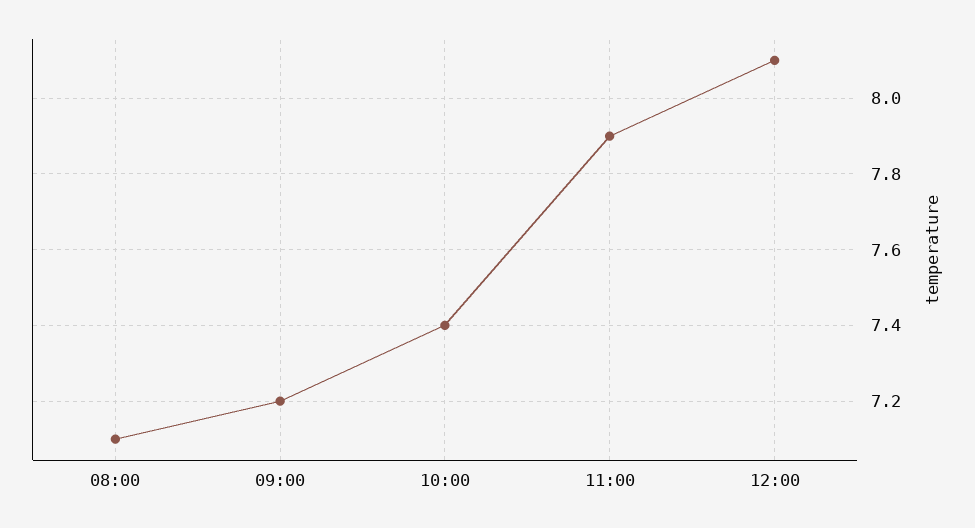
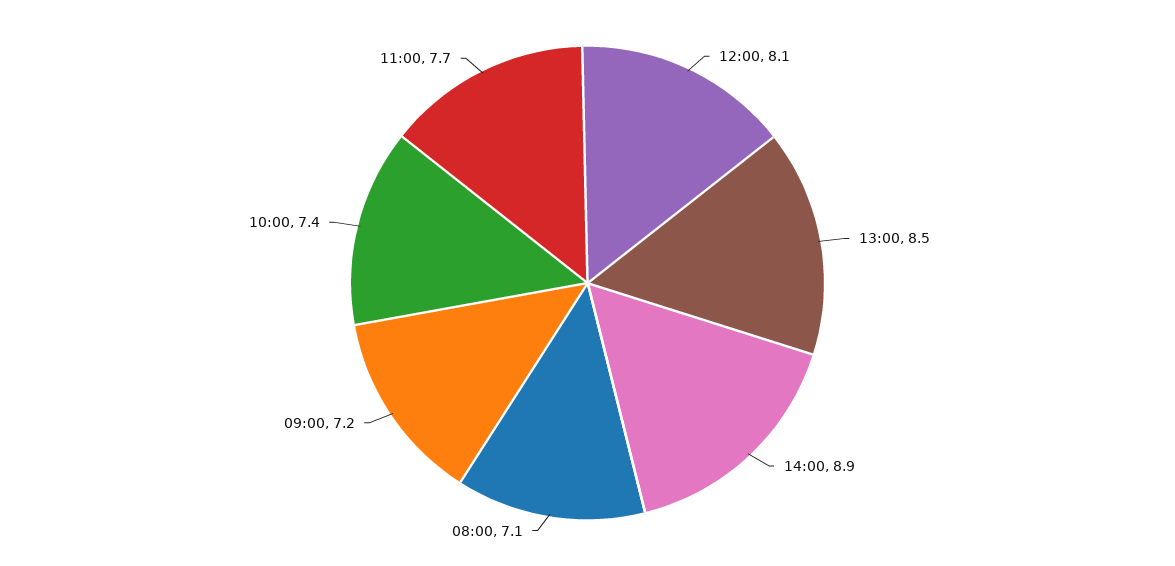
11:00: 7.9 -> 7.7
13:00: none -> 8.5
14:00: none -> 8.9

